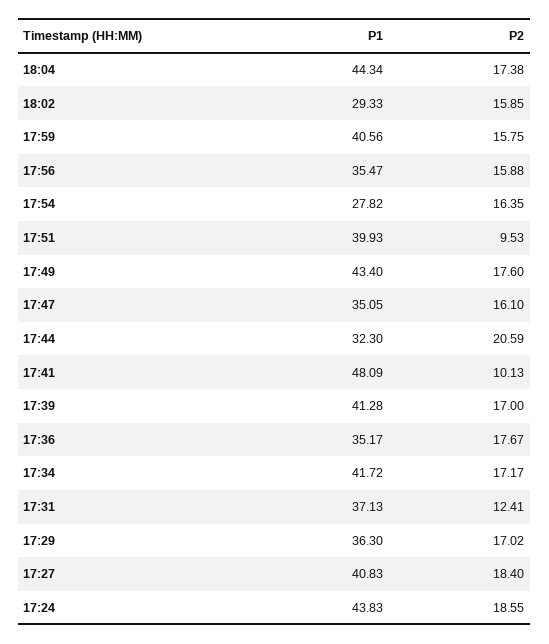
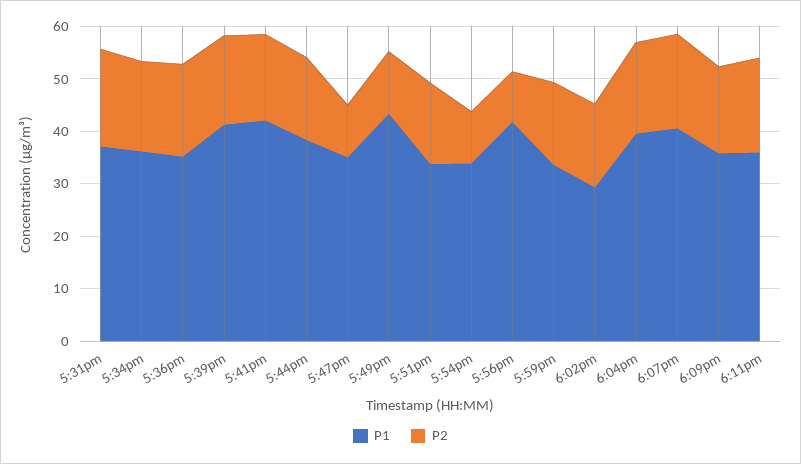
P1, 18:04: 44.34 -> 40
P1, 17:59: 40.56 -> 34
P1, 17:56: 35.47 -> 42
P2, 17:56: 15.88 -> 10
P1, 17:54: 27.82 -> 34
P2, 17:54: 16.35 -> 10
P1, 17:51: 39.93 -> 34
P2, 17:51: 9.53 -> 16
P2, 17:49: 17.6 -> 12
P2, 17:47: 16.1 -> 10
P1, 17:44: 32.3 -> 38
P2, 17:44: 20.59 -> 16
P1, 17:41: 48.09 -> 42
P2, 17:41: 10.13 -> 16
P1, 17:34: 41.72 -> 36
P2, 17:31: 12.41 -> 18
P1, 17:29: 36.3 -> none
P2, 17:29: 17.02 -> none
P1, 17:27: 40.83 -> none
P2, 17:27: 18.4 -> none
P1, 17:24: 43.83 -> none
P2, 17:24: 18.55 -> none
P1, 6:07pm: none -> 40
P2, 6:07pm: none -> 18
P1, 6:09pm: none -> 36
P2, 6:09pm: none -> 16
P1, 6:11pm: none -> 36
P2, 6:11pm: none -> 18

